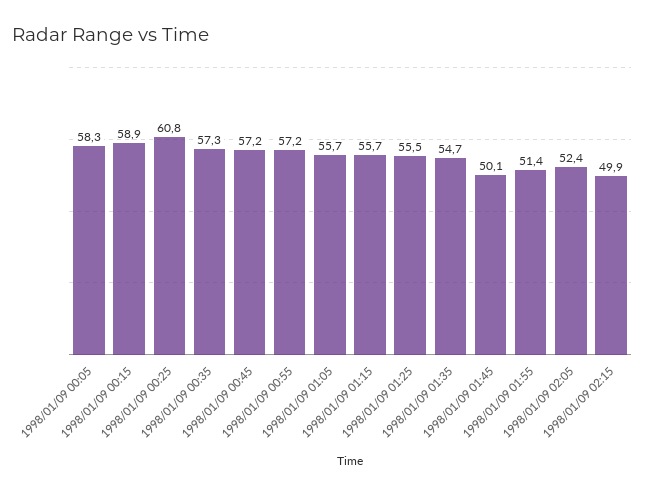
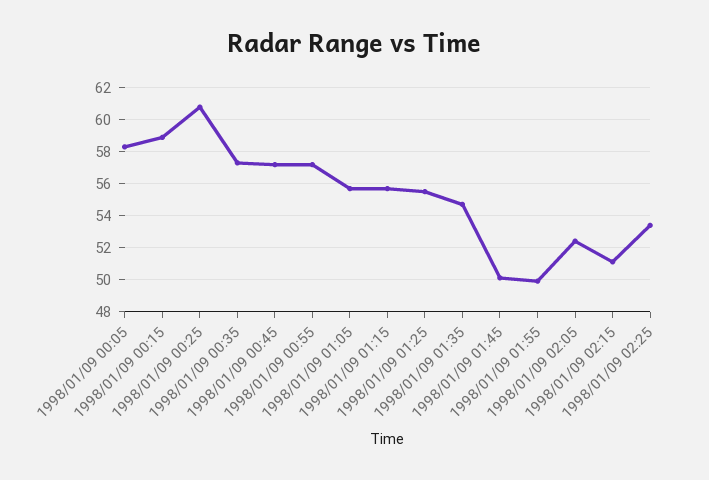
1998/01/09 01:55: 51.4 -> 50
1998/01/09 02:15: 49.9 -> 51
1998/01/09 02:25: none -> 53.5

